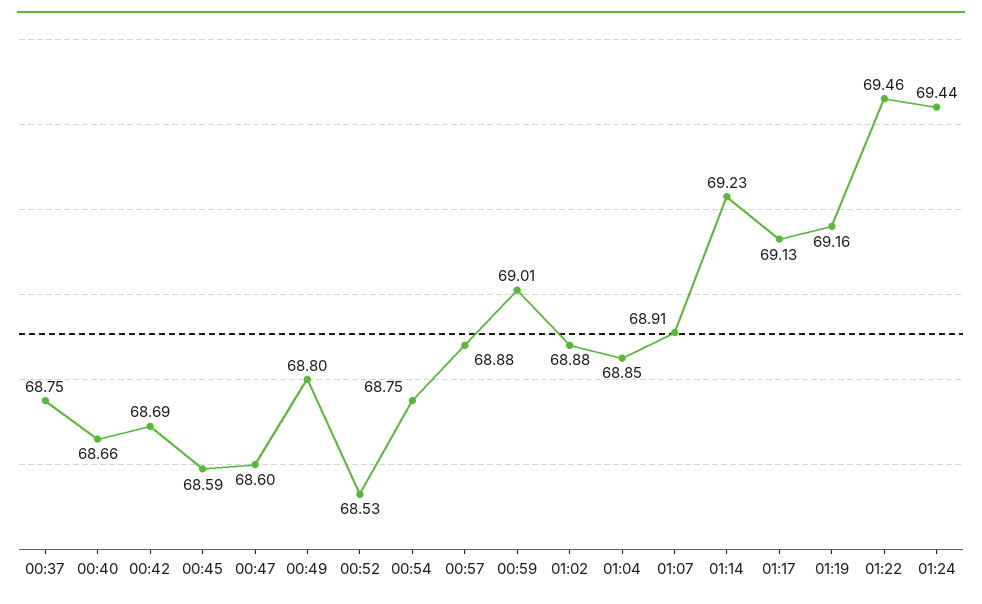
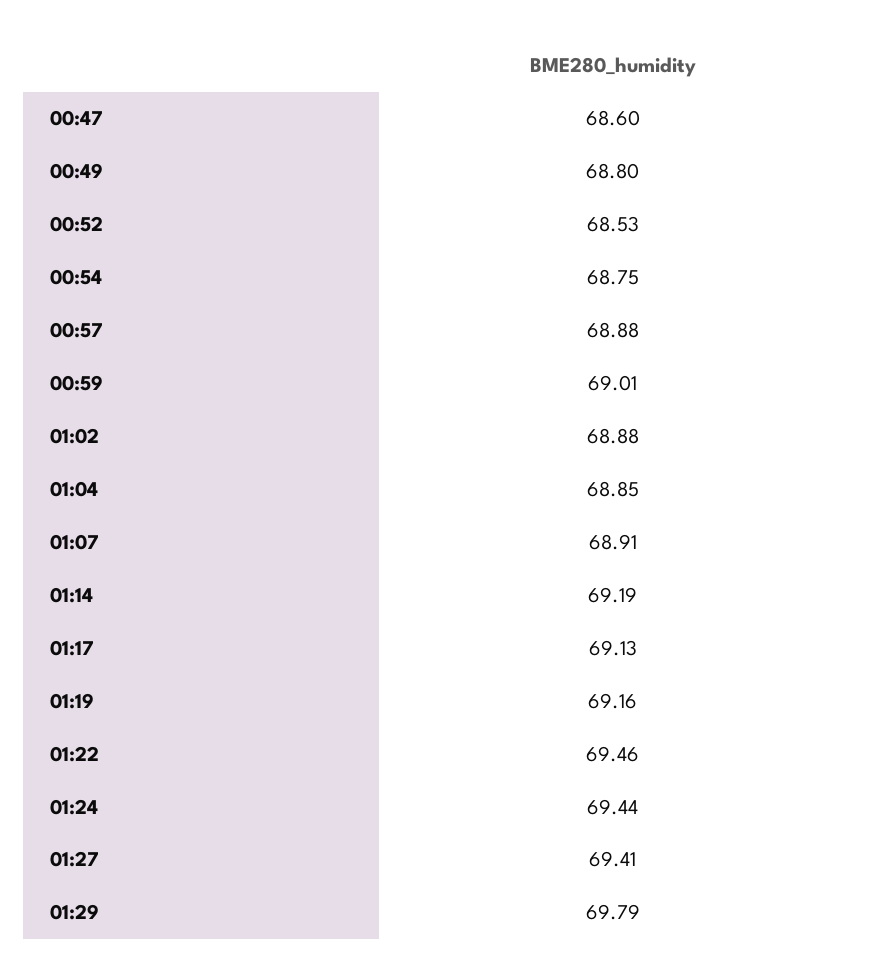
00:37: 68.75 -> none
00:40: 68.66 -> none
00:42: 68.69 -> none
00:45: 68.59 -> none
01:14: 69.23 -> 69.19
01:27: none -> 69.41
01:29: none -> 69.79

